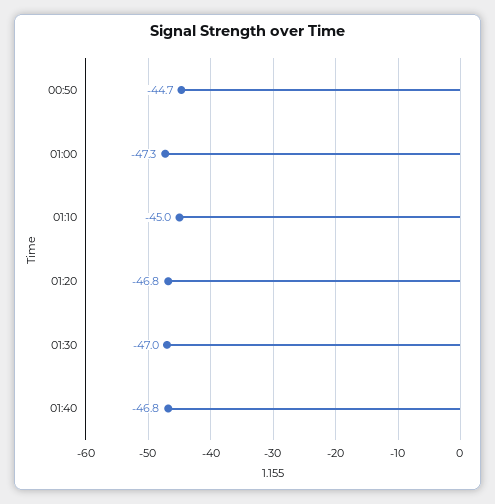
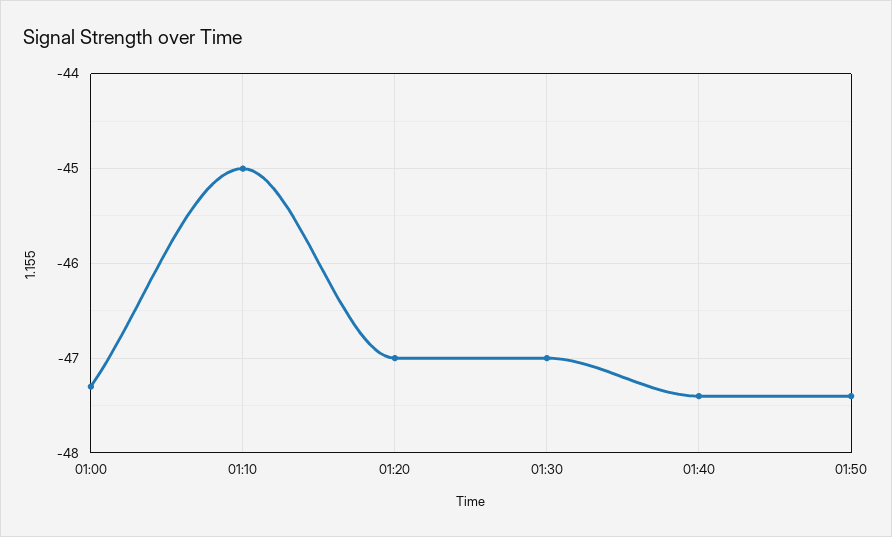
00:50: -44.7 -> none
01:20: -46.8 -> -47
01:40: -46.8 -> -47.4
01:50: none -> -47.4

